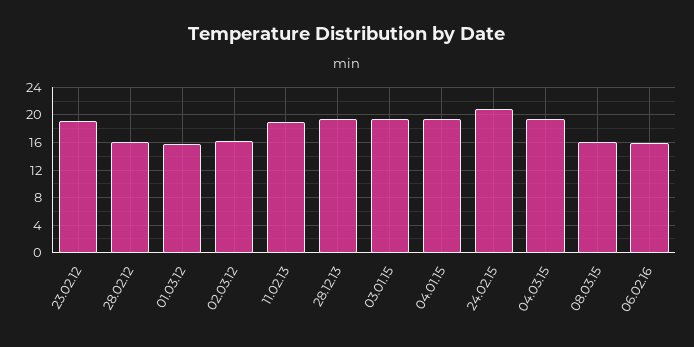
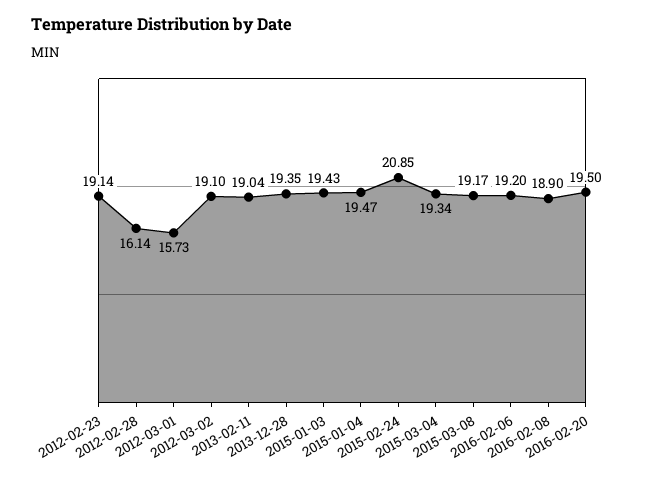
02.03.12: 16 -> 19.1
08.03.15: 16 -> 19.17
06.02.16: 16 -> 19.2
2016-02-08: none -> 18.9
2016-02-20: none -> 19.5

